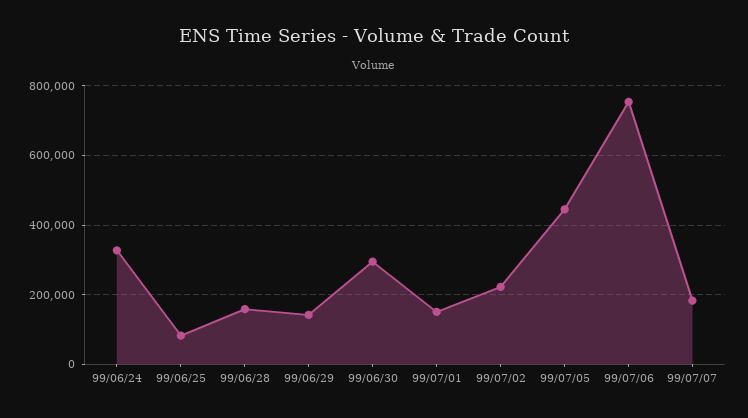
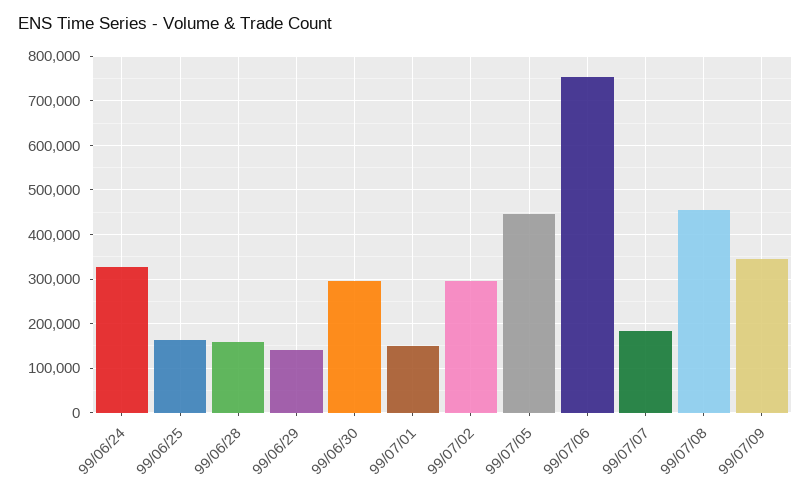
99/06/25: 80000 -> 160000
99/07/02: 220000 -> 300000
99/07/08: none -> 460000
99/07/09: none -> 340000

